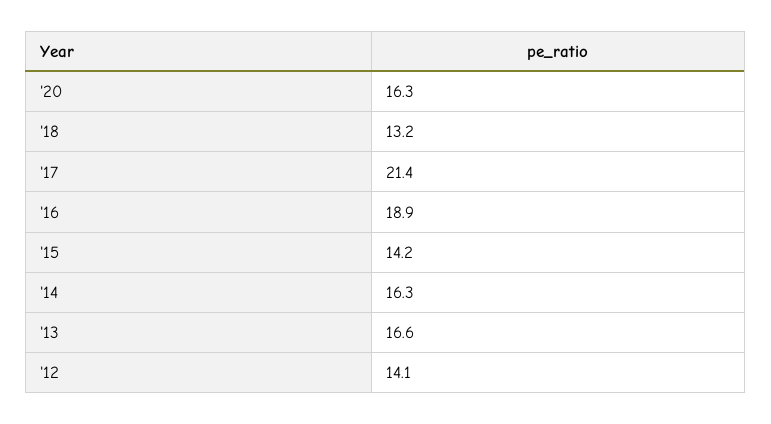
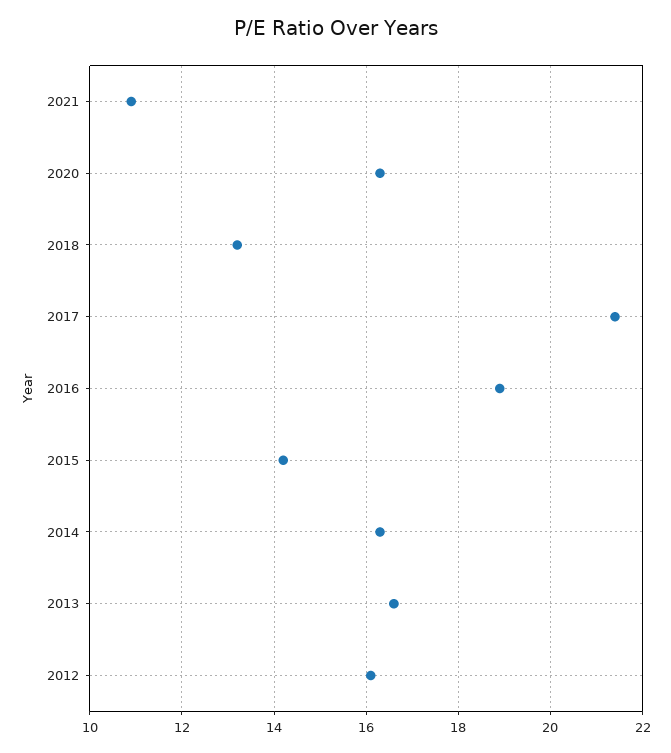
'12: 14.1 -> 16
2021: none -> 11

